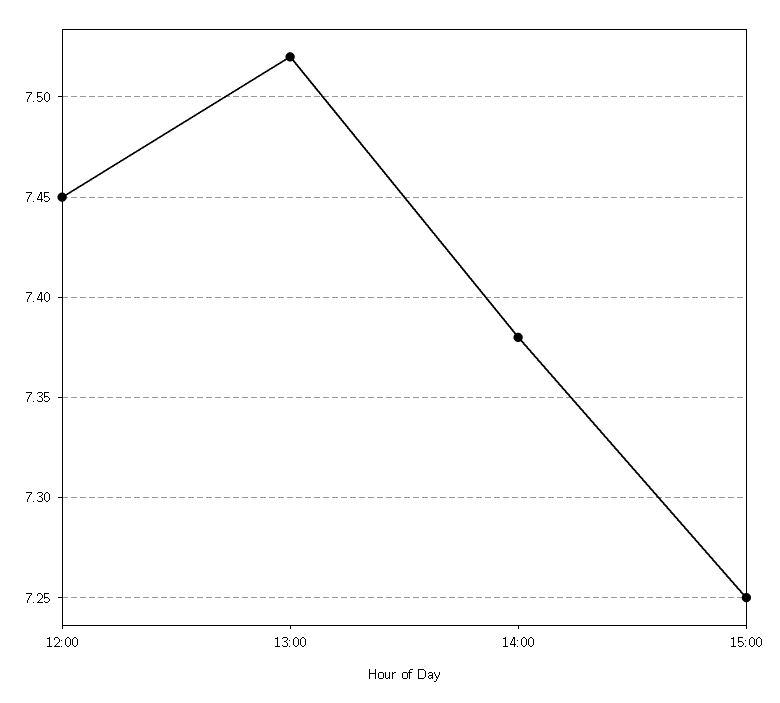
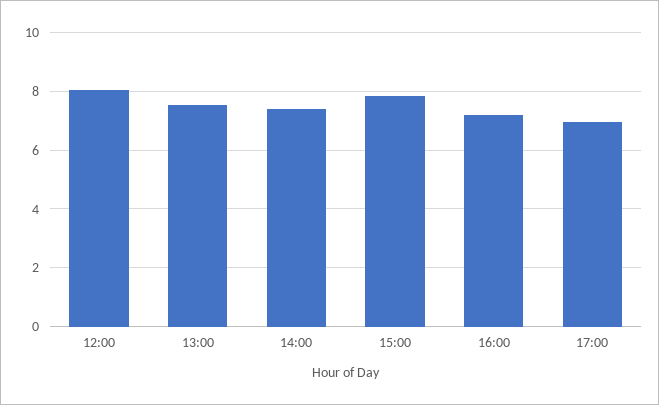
12:00: 7.45 -> 8
15:00: 7.25 -> 7.75
16:00: none -> 7.25
17:00: none -> 7

